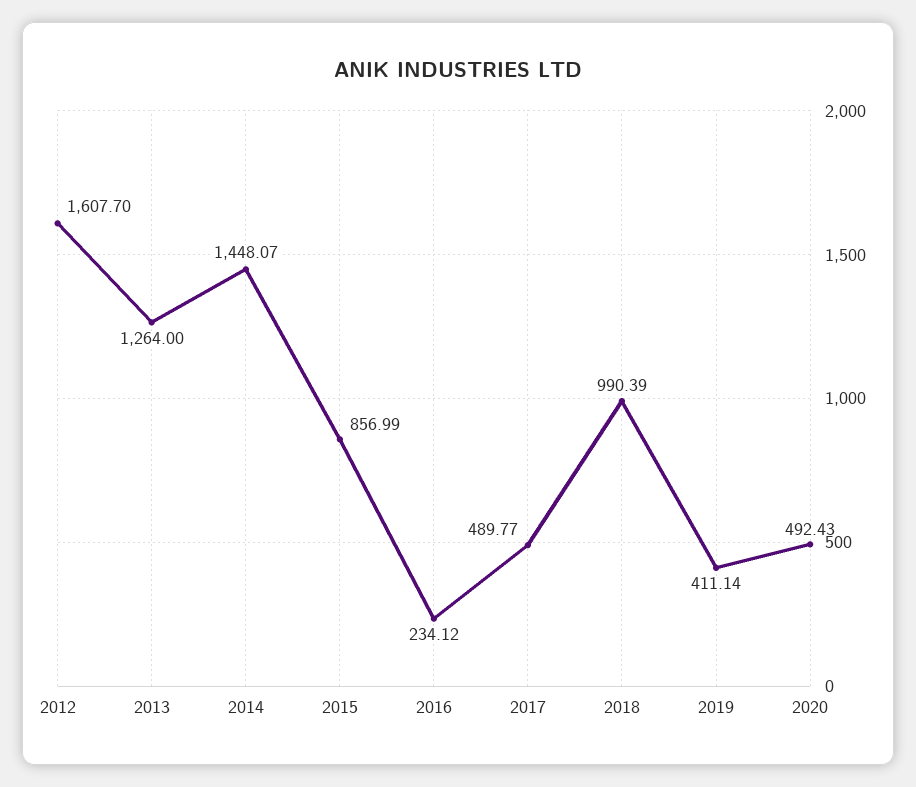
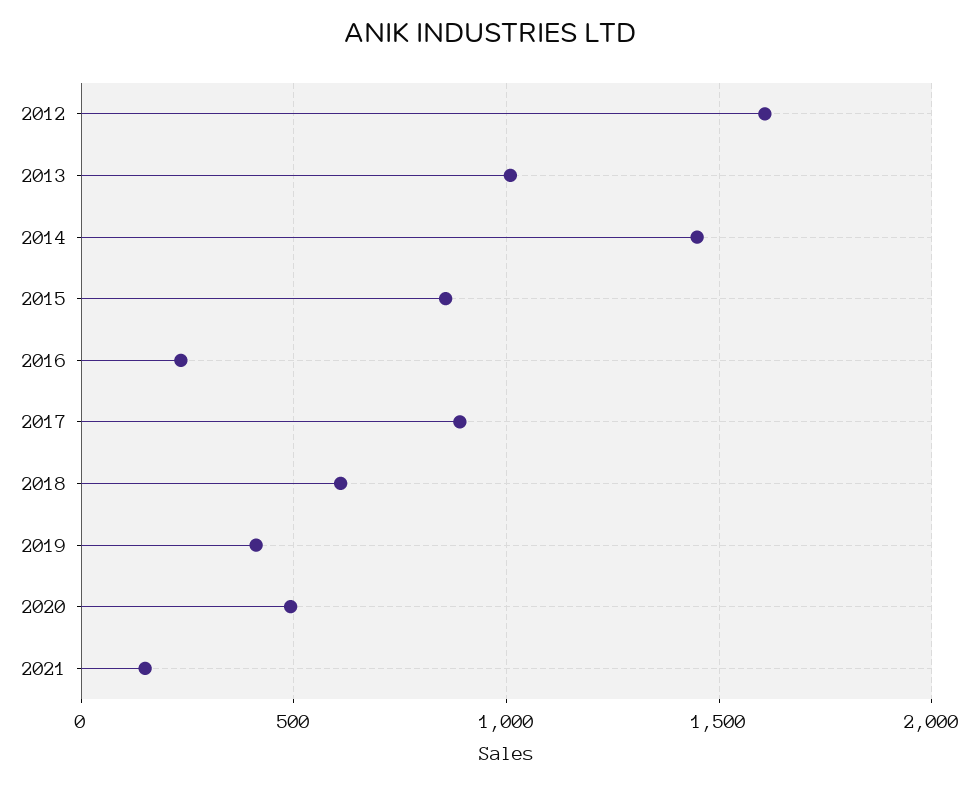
2013: 1264 -> 1000
2017: 489.77 -> 900
2018: 990.39 -> 600
2021: none -> 150

